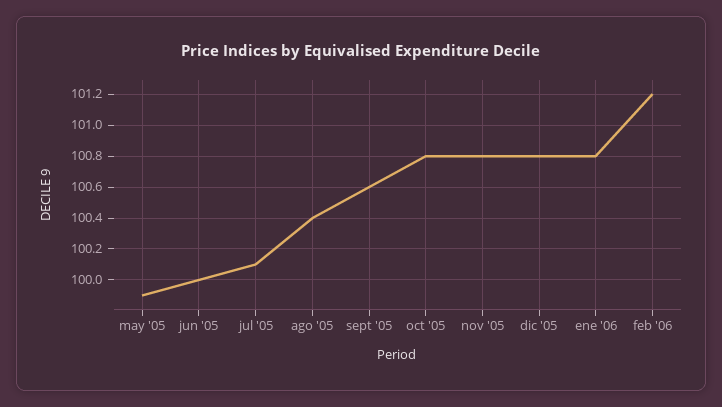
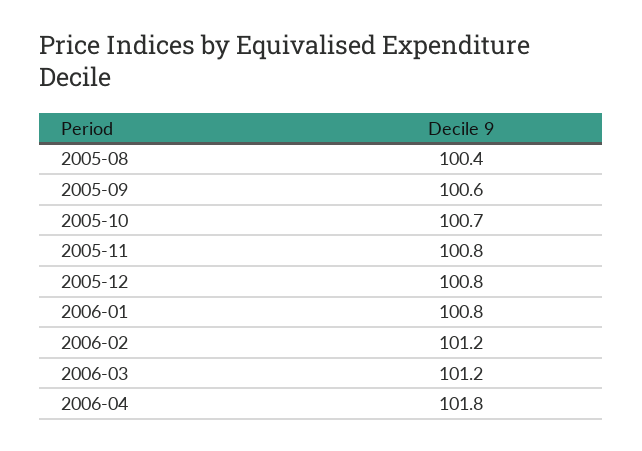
may '05: 99.9 -> none
jun '05: 100 -> none
jul '05: 100.1 -> none
oct '05: 100.8 -> 100.7
2006-03: none -> 101.2
2006-04: none -> 101.8

